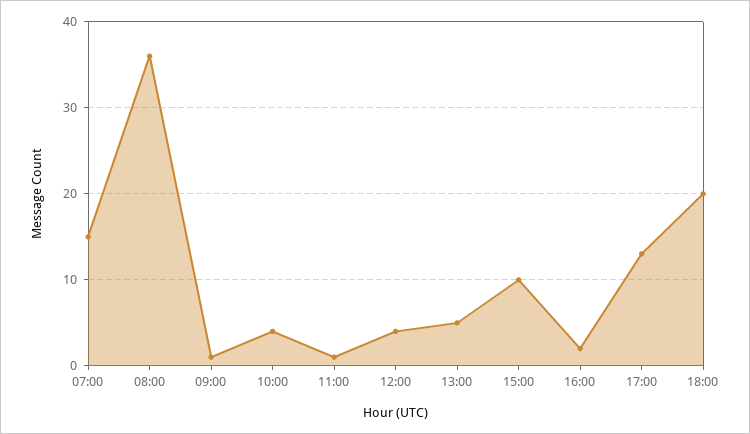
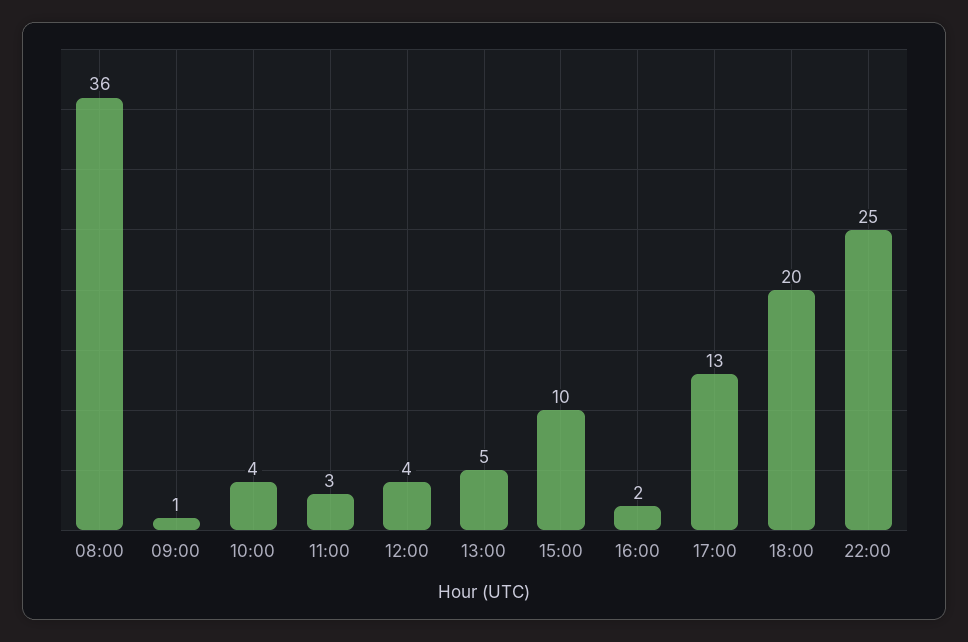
07:00: 15 -> none
11:00: 1 -> 3
22:00: none -> 25

